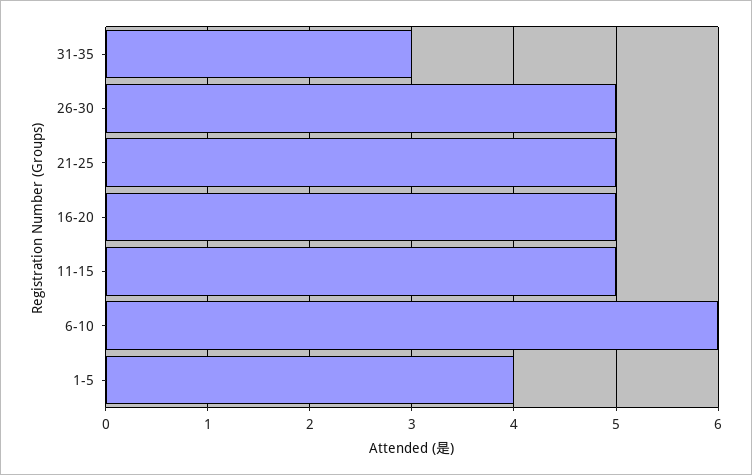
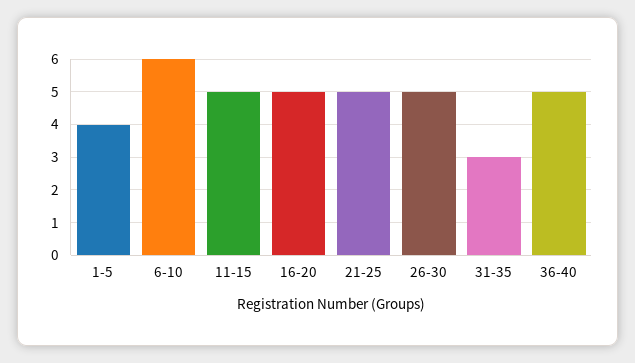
36-40: none -> 5

